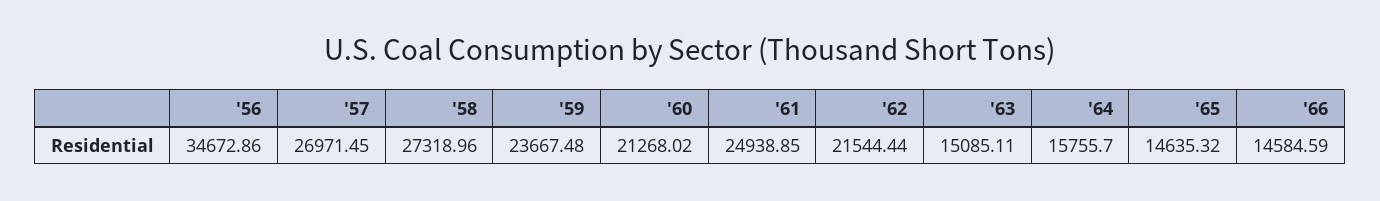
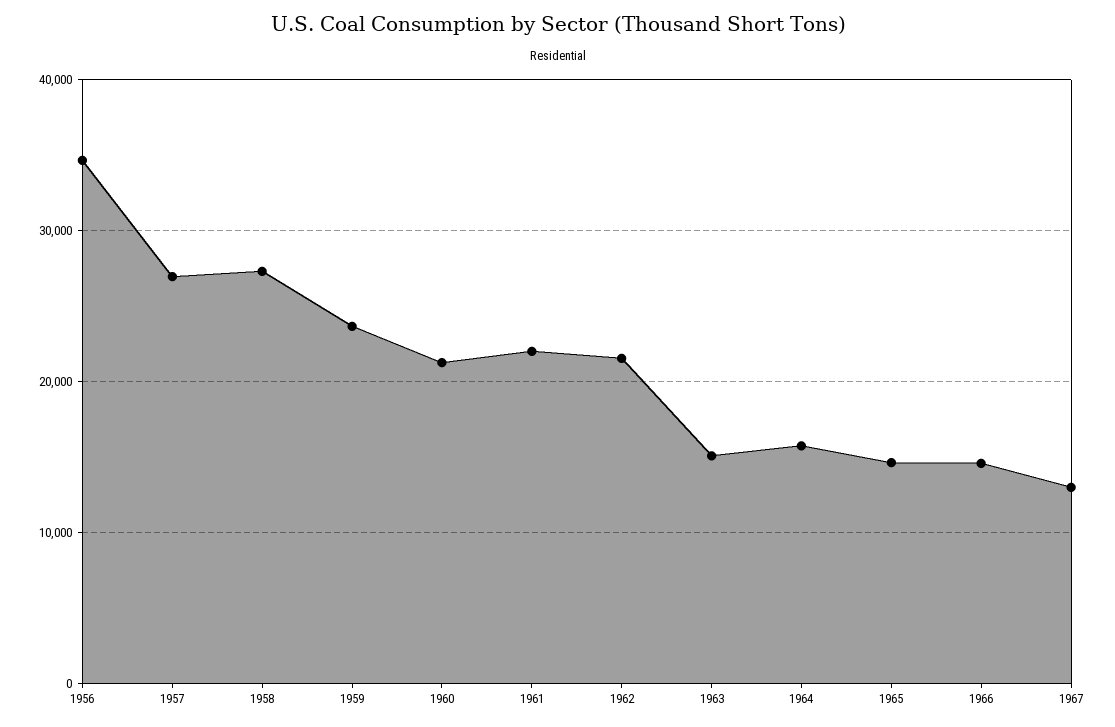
'61: 24938.85 -> 22000
1967: none -> 13000

